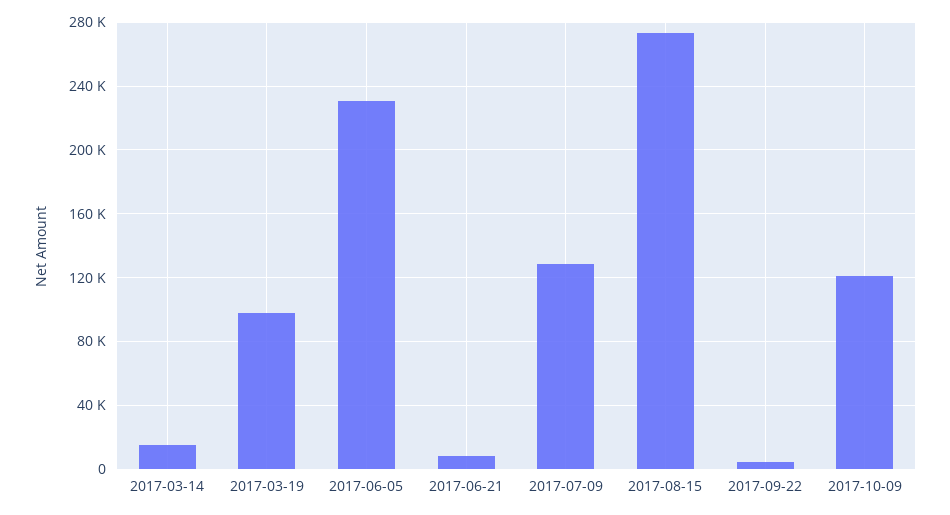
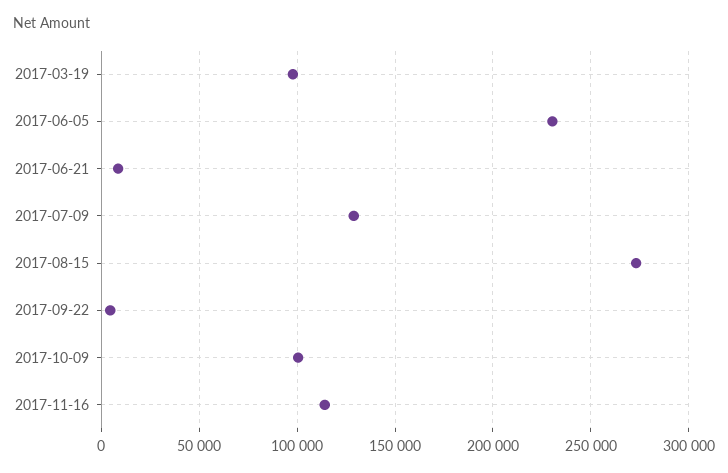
2017-03-14: 15000 -> none
2017-10-09: 120000 -> 100000
2017-11-16: none -> 115000

